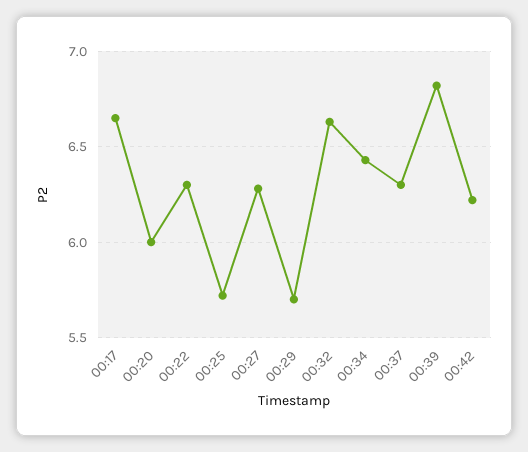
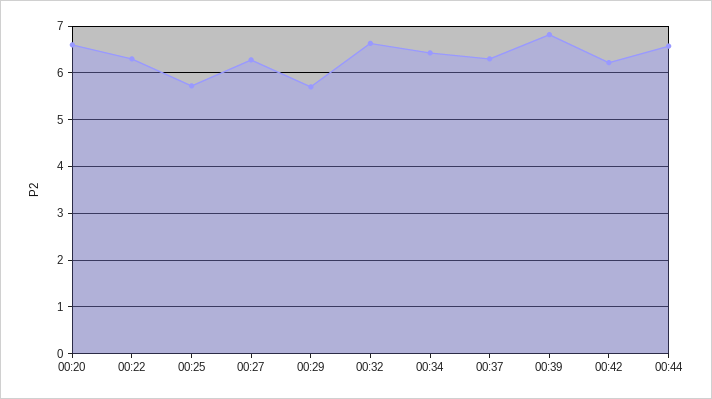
00:17: 6.65 -> none
00:20: 6 -> 6.6
00:44: none -> 6.6

